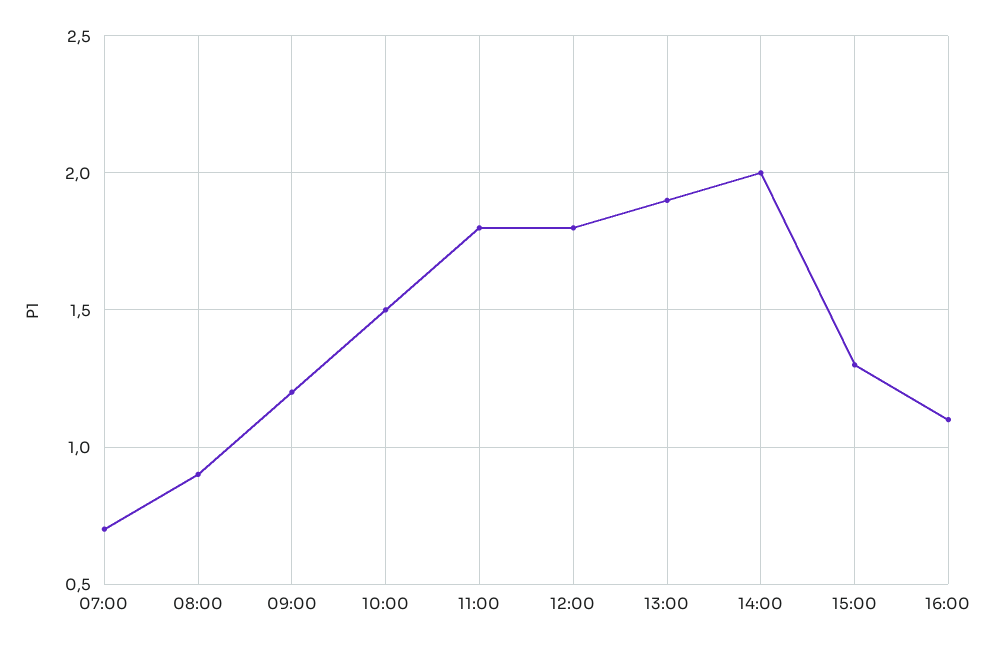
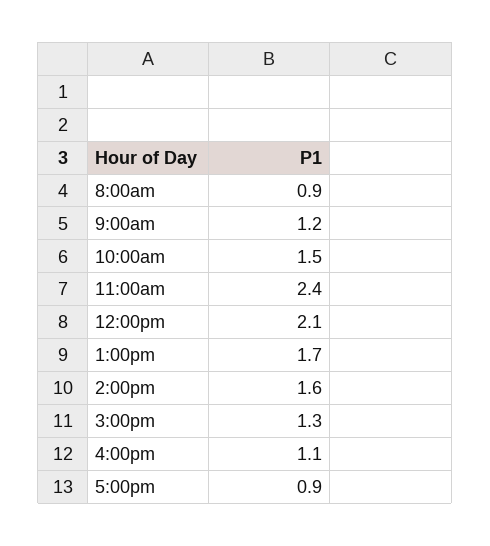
07:00: 0.7 -> none
11:00: 1.8 -> 2.4
12:00: 1.8 -> 2.1
13:00: 1.9 -> 1.7
14:00: 2 -> 1.6
5:00pm: none -> 0.9

